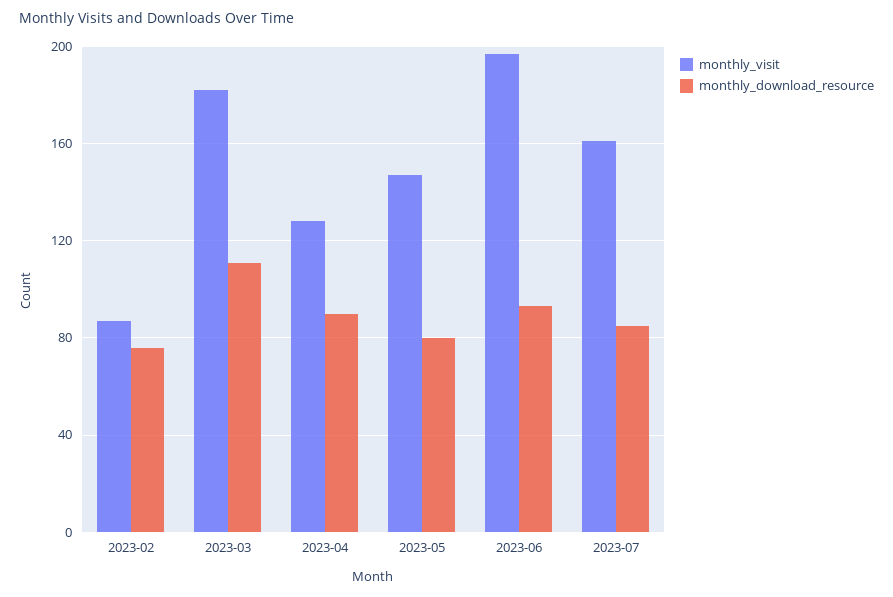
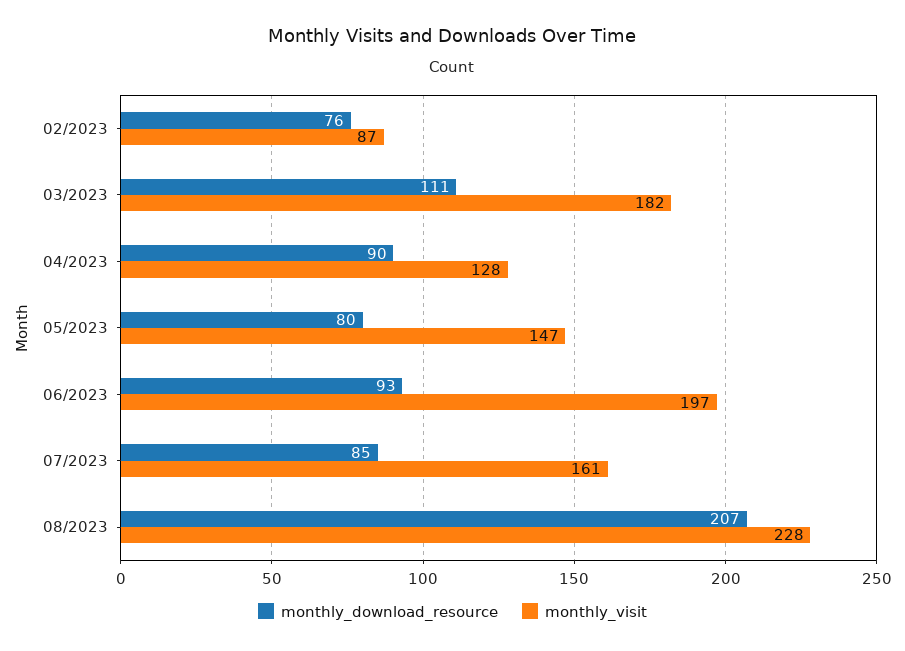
monthly_download_resource, 08/2023: none -> 207
monthly_visit, 08/2023: none -> 228

